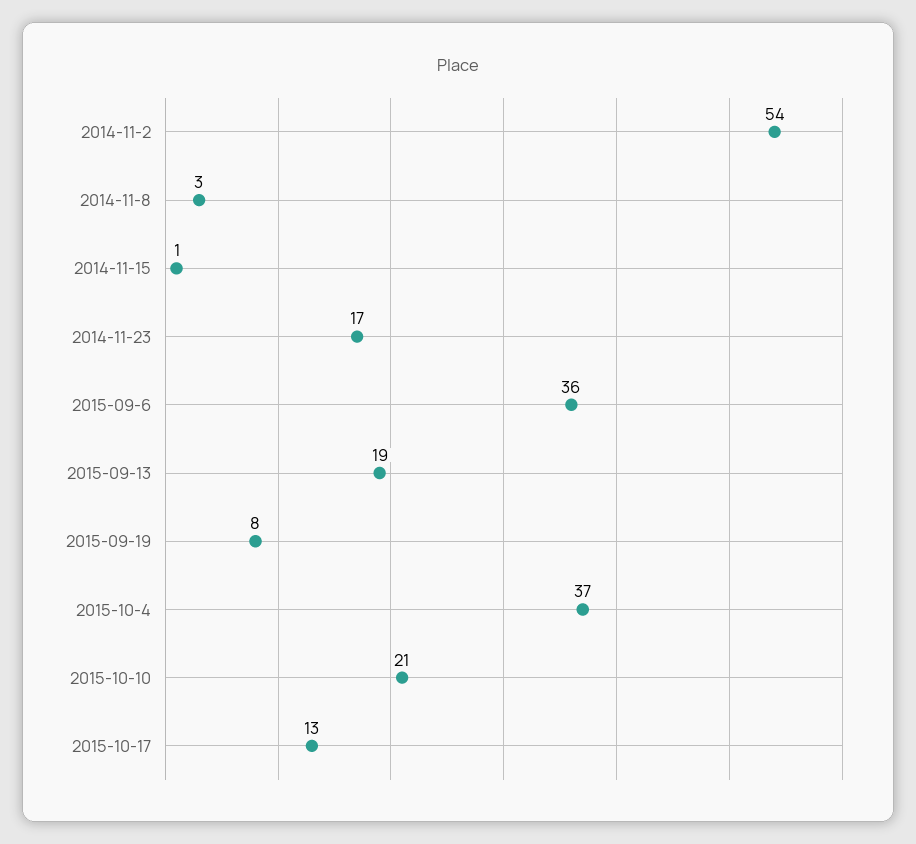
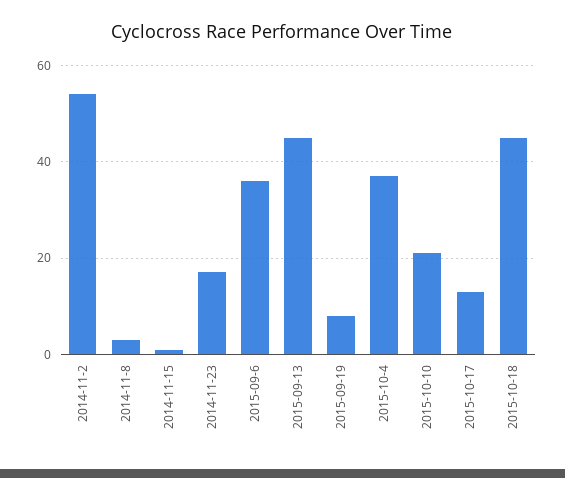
2015-09-13: 19 -> 45
2015-10-18: none -> 45

